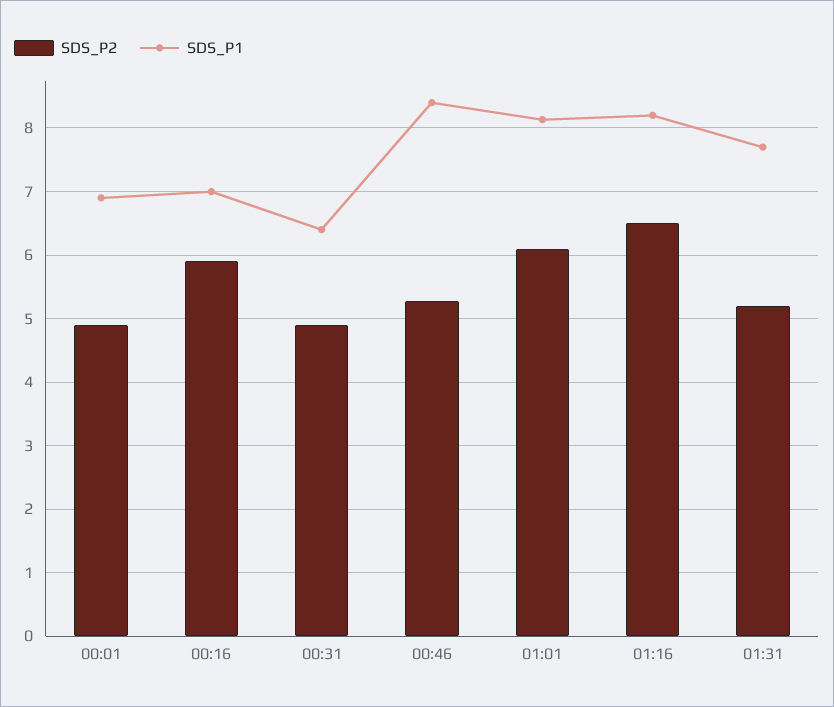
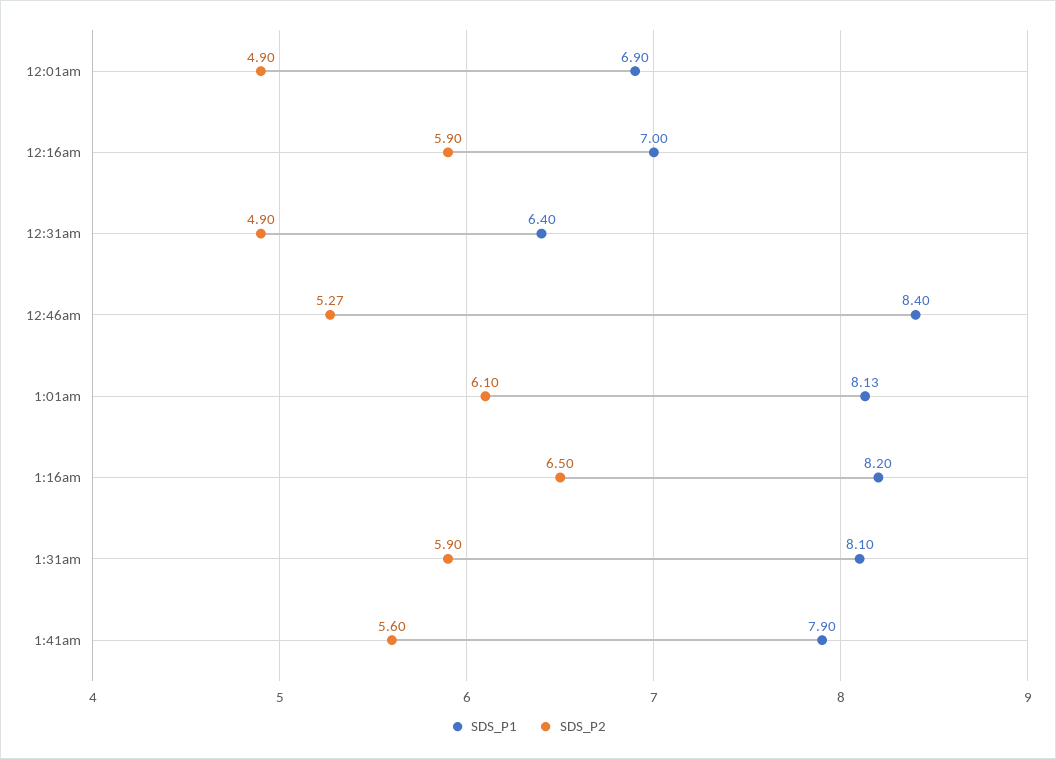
SDS_P2, 01:31: 5.2 -> 5.9
SDS_P1, 01:31: 7.7 -> 8.1
SDS_P1, 1:41am: none -> 7.9
SDS_P2, 1:41am: none -> 5.6

